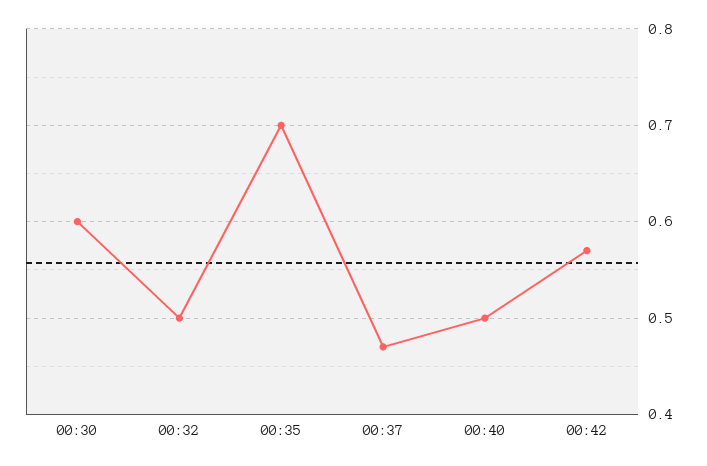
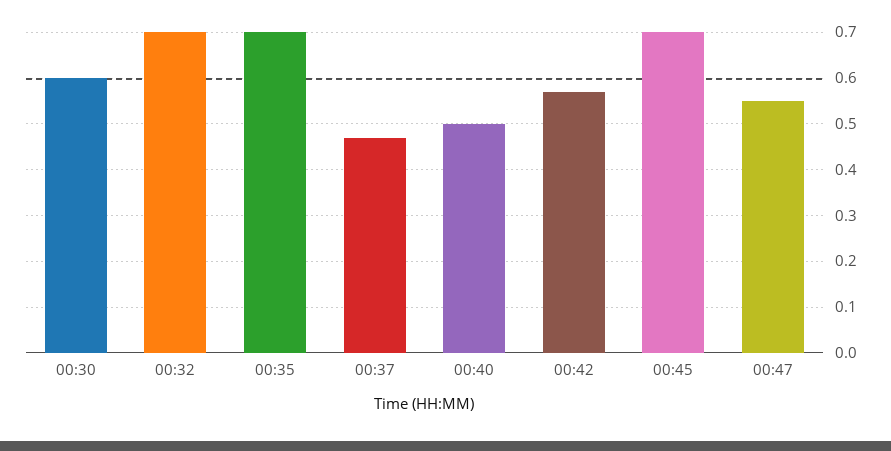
00:32: 0.5 -> 0.7
00:45: none -> 0.7
00:47: none -> 0.55

